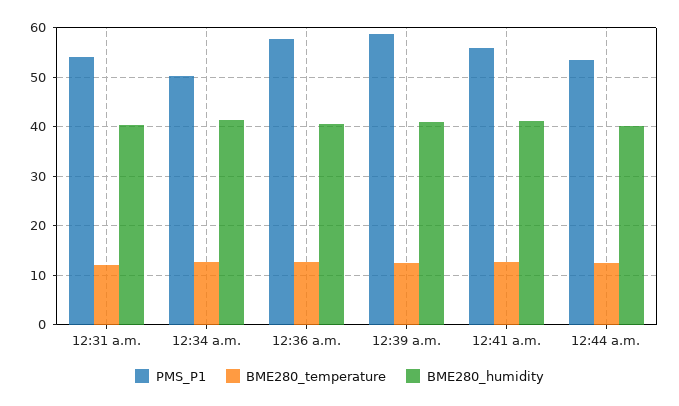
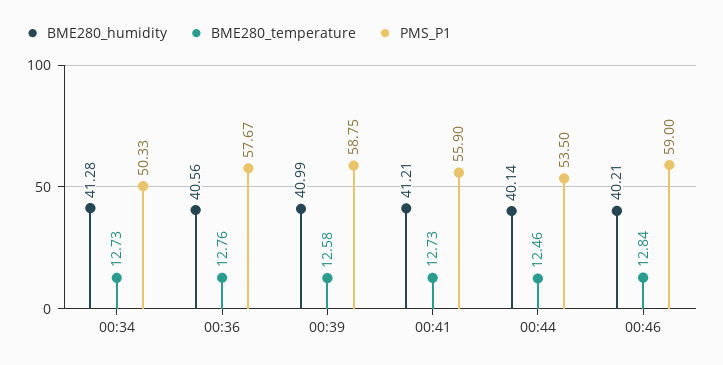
PMS_P1, 12:31 a.m.: 54 -> none
BME280_temperature, 12:31 a.m.: 12 -> none
BME280_humidity, 12:31 a.m.: 40 -> none
BME280_humidity, 00:46: none -> 40.21
BME280_temperature, 00:46: none -> 12.84
PMS_P1, 00:46: none -> 59

